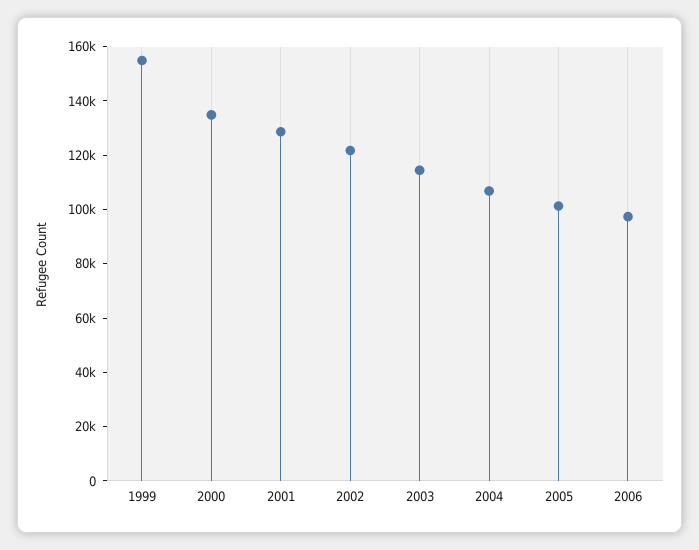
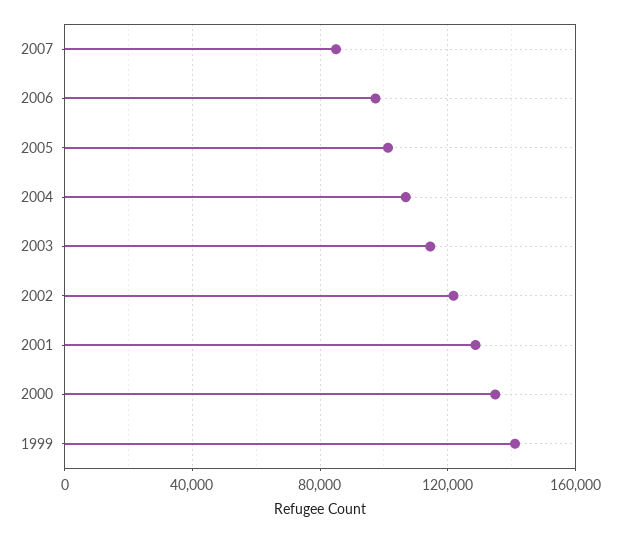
1999: 155000 -> 140000
2007: none -> 85000

